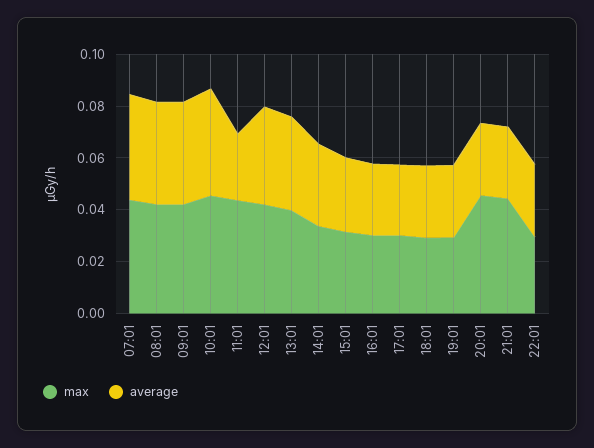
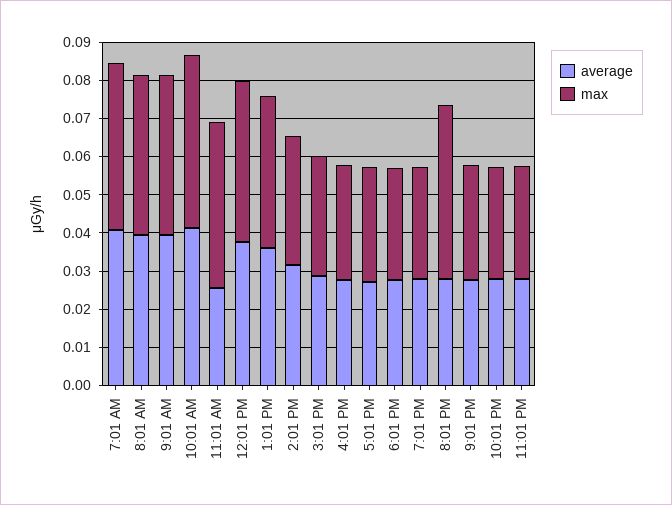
max, 21:01: 0.045 -> 0.03
average, 11:01 PM: none -> 0.0275
max, 11:01 PM: none -> 0.03

